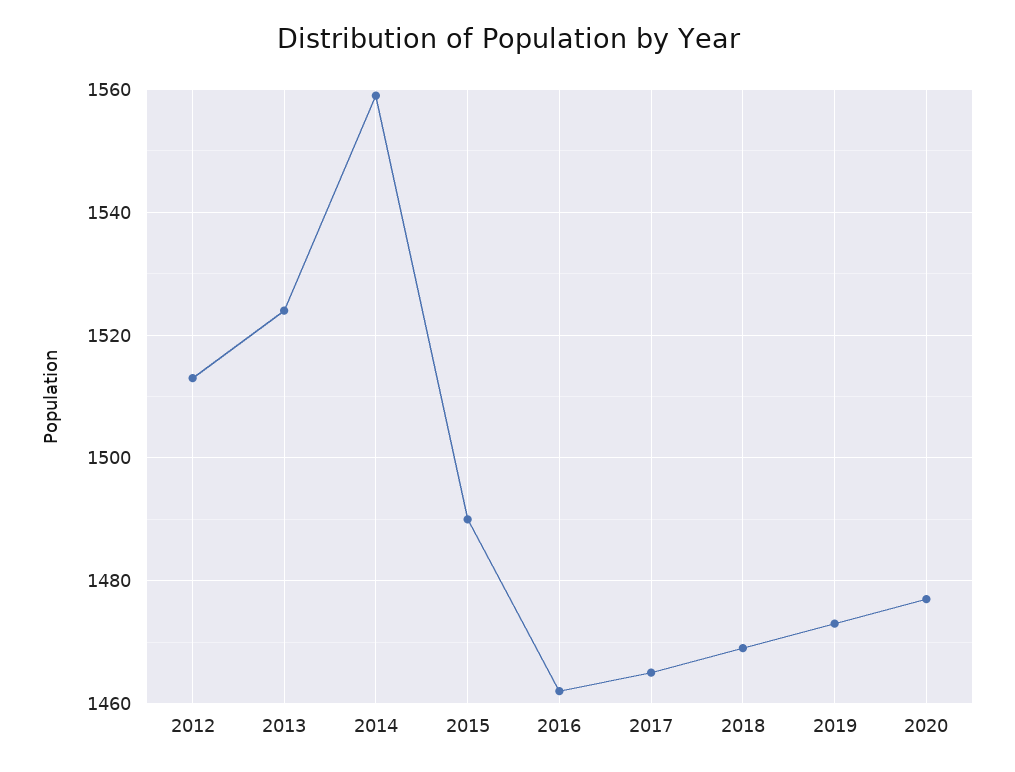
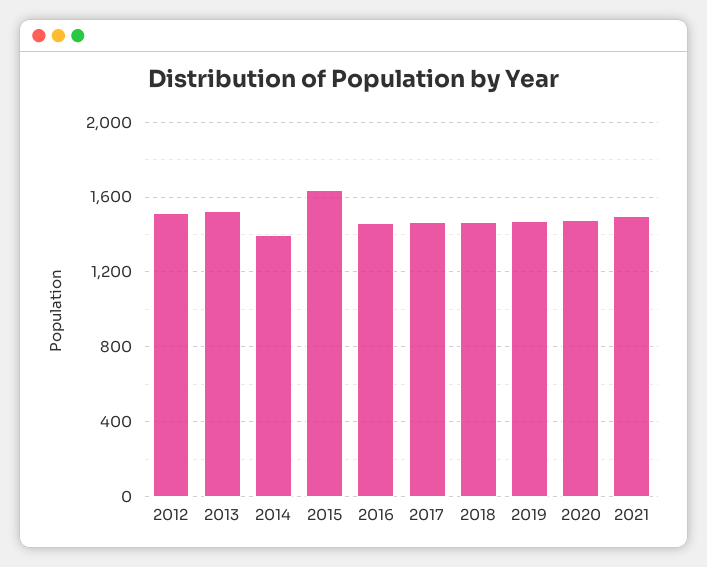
2014: 1560 -> 1400
2015: 1490 -> 1650
2021: none -> 1500

